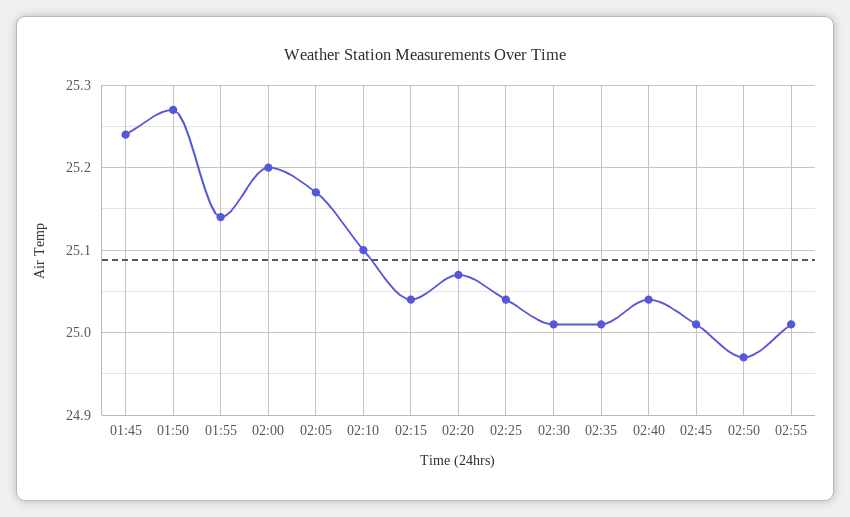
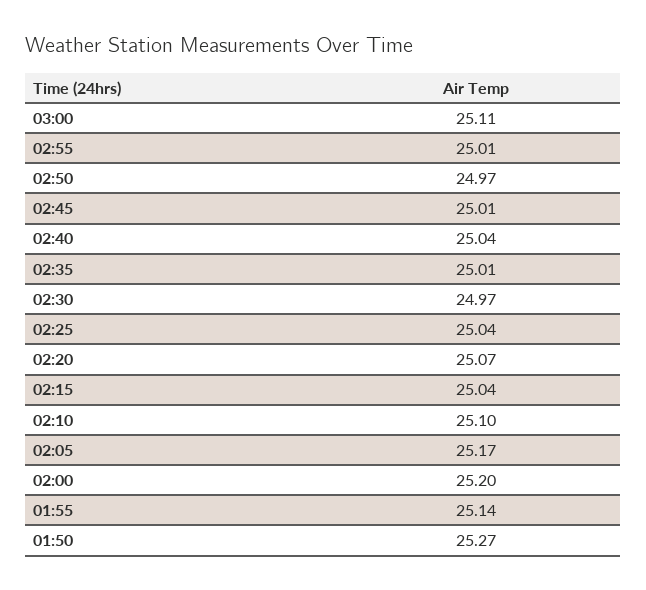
01:45: 25.24 -> none
02:30: 25.01 -> 24.97
03:00: none -> 25.11

